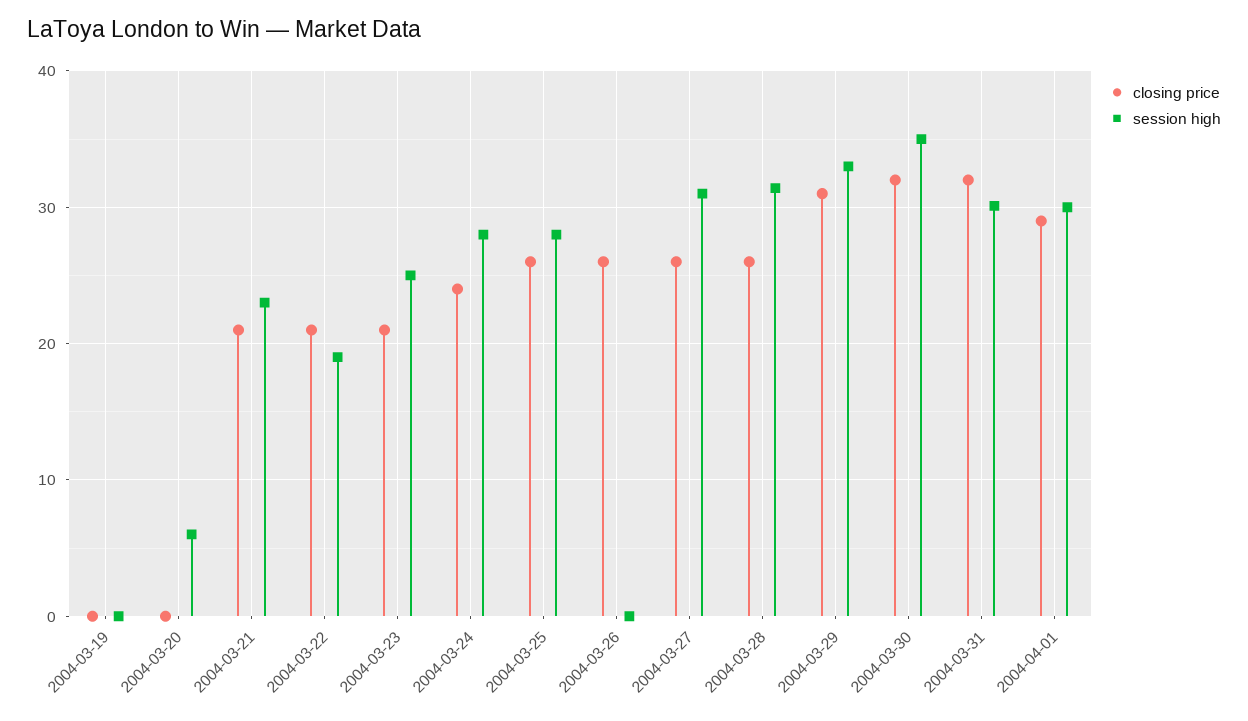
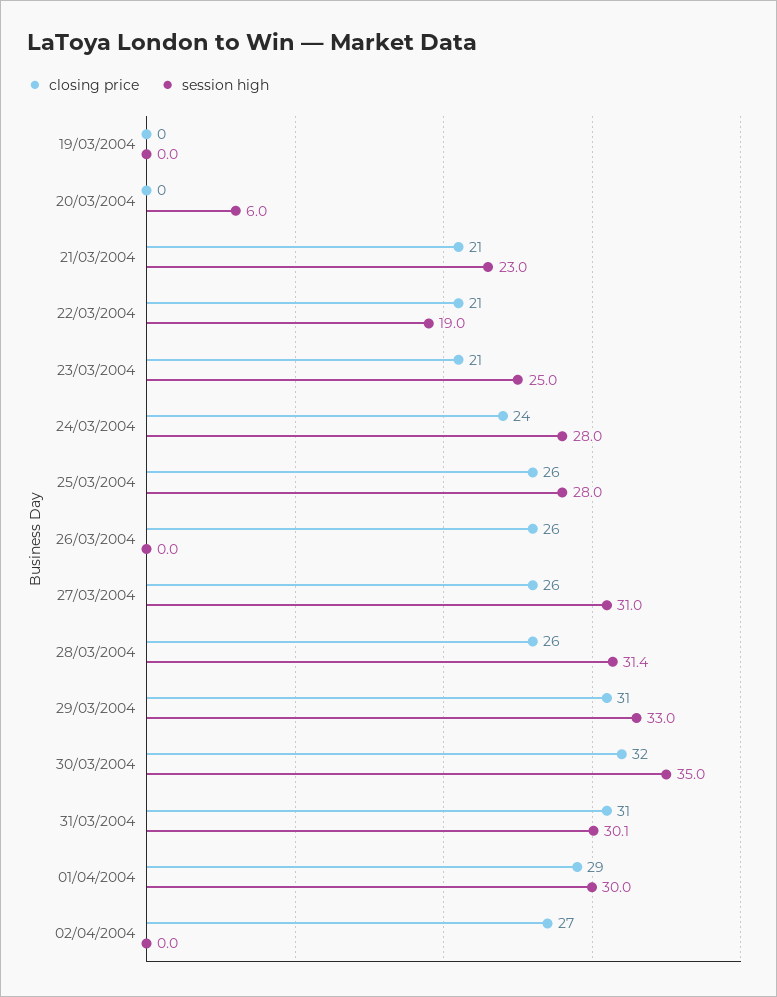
closing price, 2004-03-31: 32 -> 31
closing price, 02/04/2004: none -> 27
session high, 02/04/2004: none -> 0

